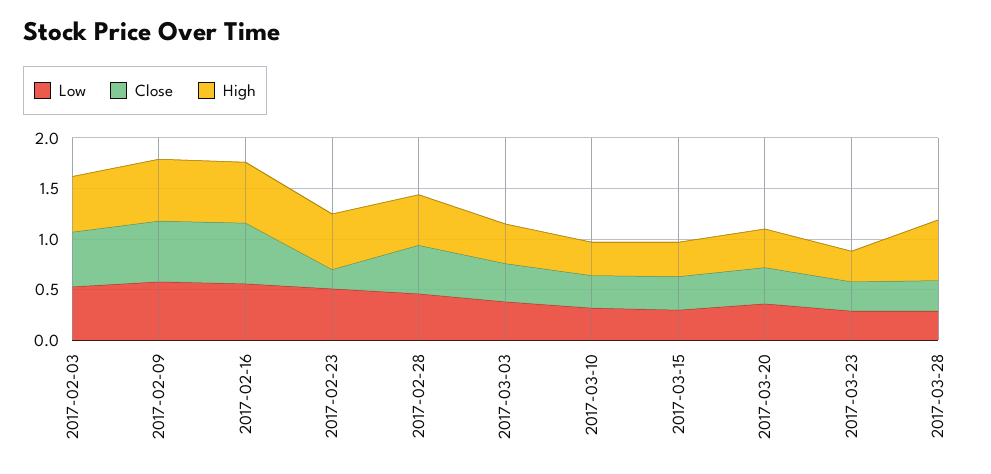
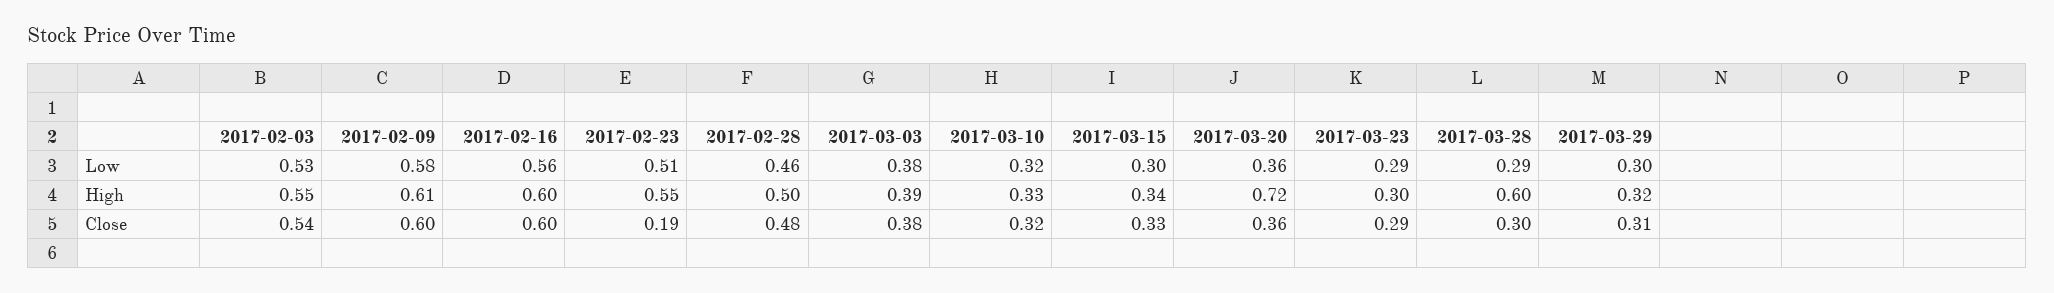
High, 2017-03-20: 0.4 -> 0.72
Low, 2017-03-29: none -> 0.3
High, 2017-03-29: none -> 0.32
Close, 2017-03-29: none -> 0.31

